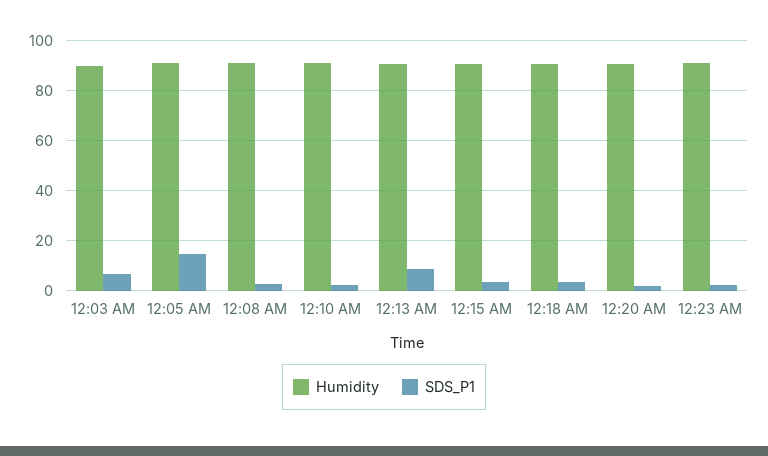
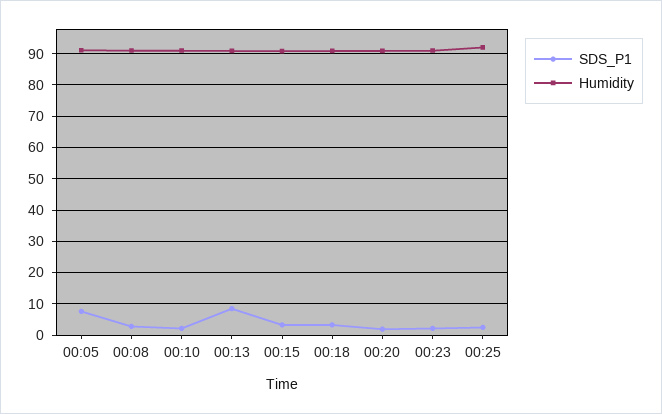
Humidity, 12:03 AM: 90 -> none
SDS_P1, 12:03 AM: 7.5 -> none
SDS_P1, 12:05 AM: 15 -> 8
SDS_P1, 00:25: none -> 2
Humidity, 00:25: none -> 92

